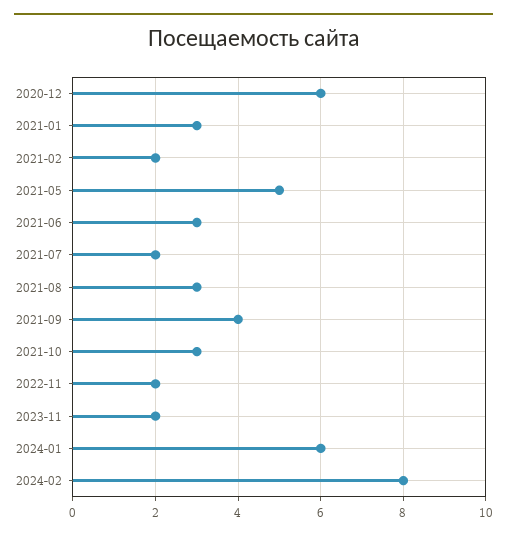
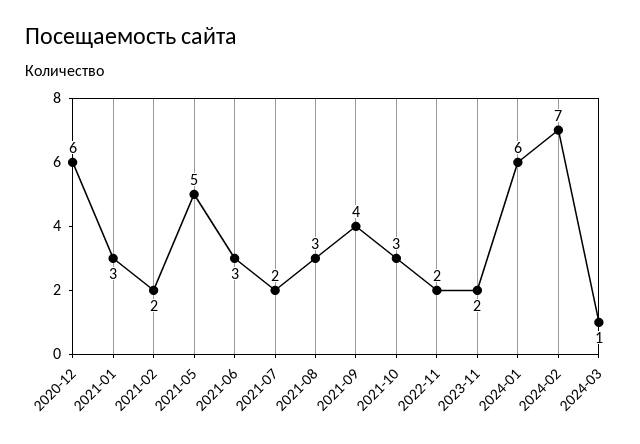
2024-02: 8 -> 7
2024-03: none -> 1

